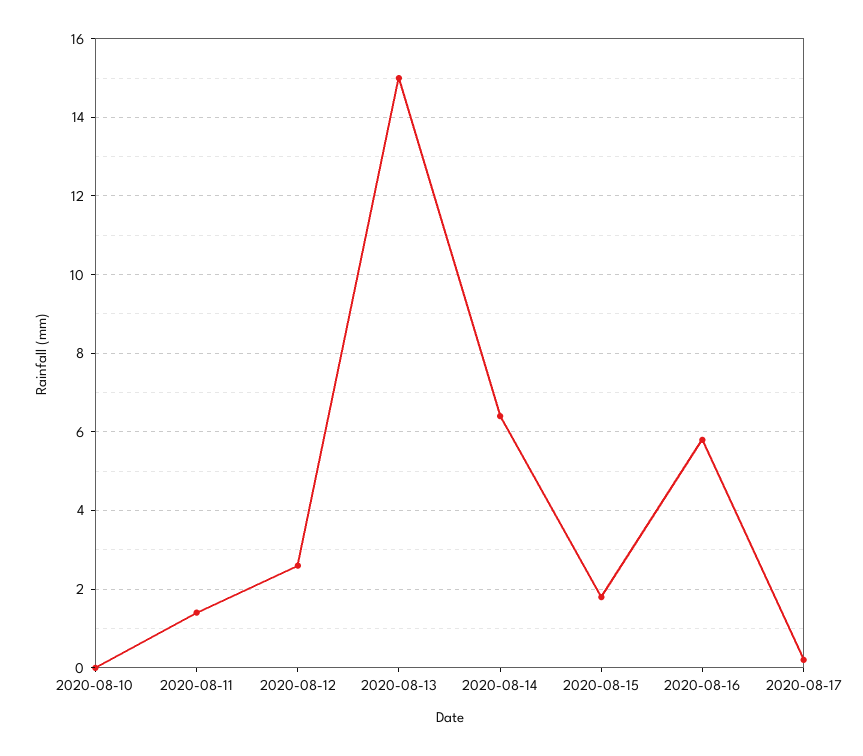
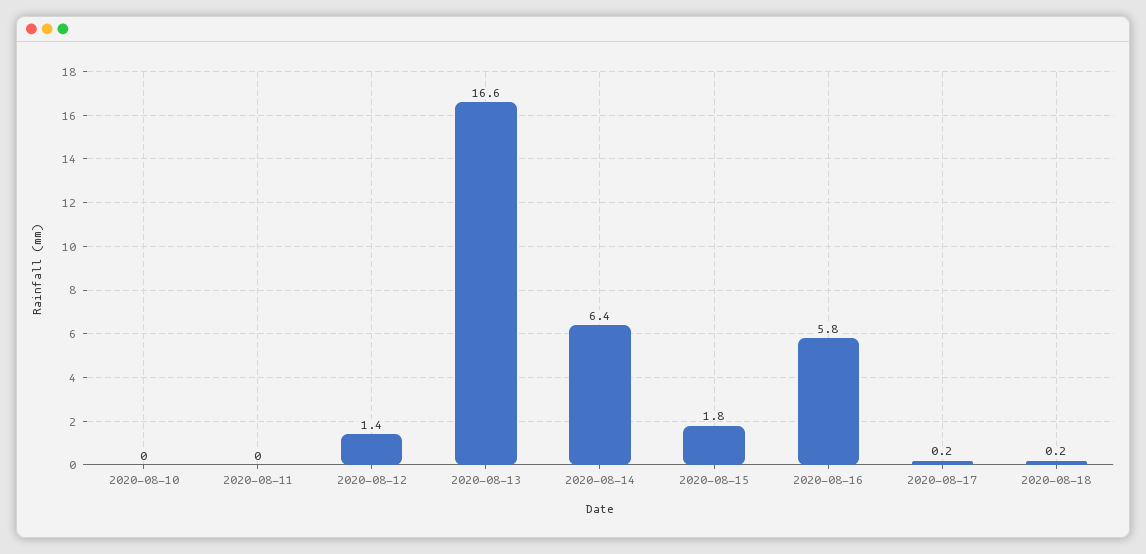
2020-08-11: 1.5 -> 0
2020-08-12: 2.5 -> 1.4
2020-08-13: 15 -> 16.6
2020-08-18: none -> 0.2

